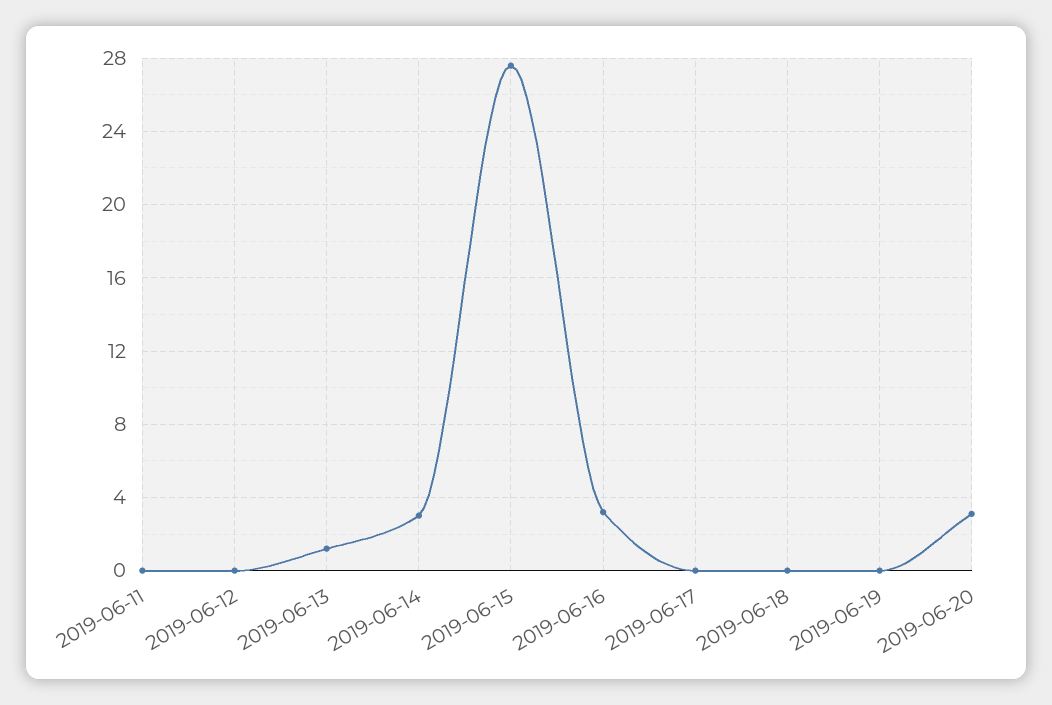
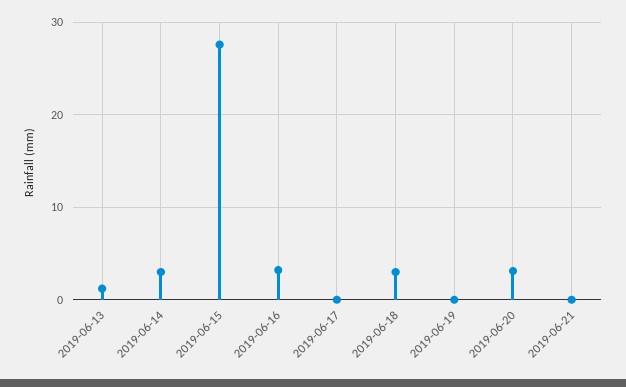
2019-06-11: 0 -> none
2019-06-12: 0 -> none
2019-06-18: 0 -> 3
2019-06-21: none -> 0

